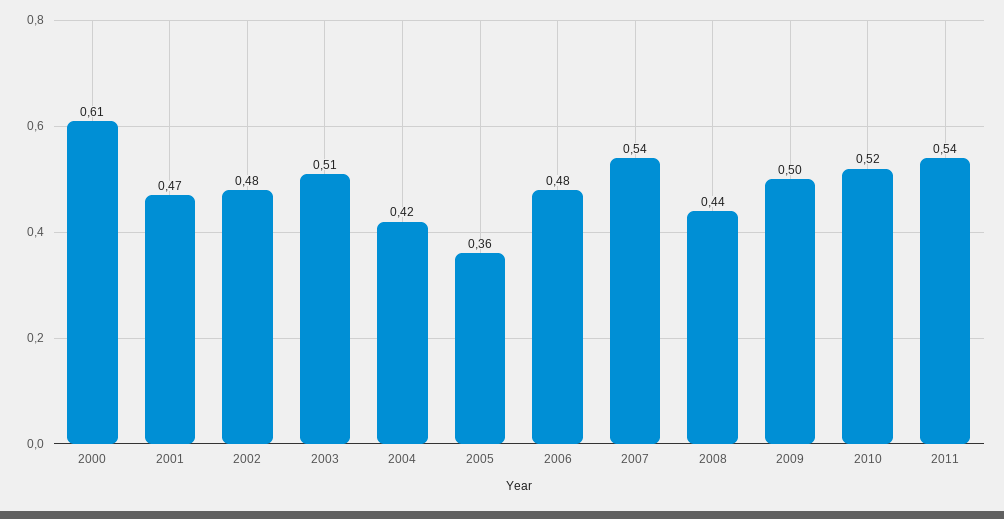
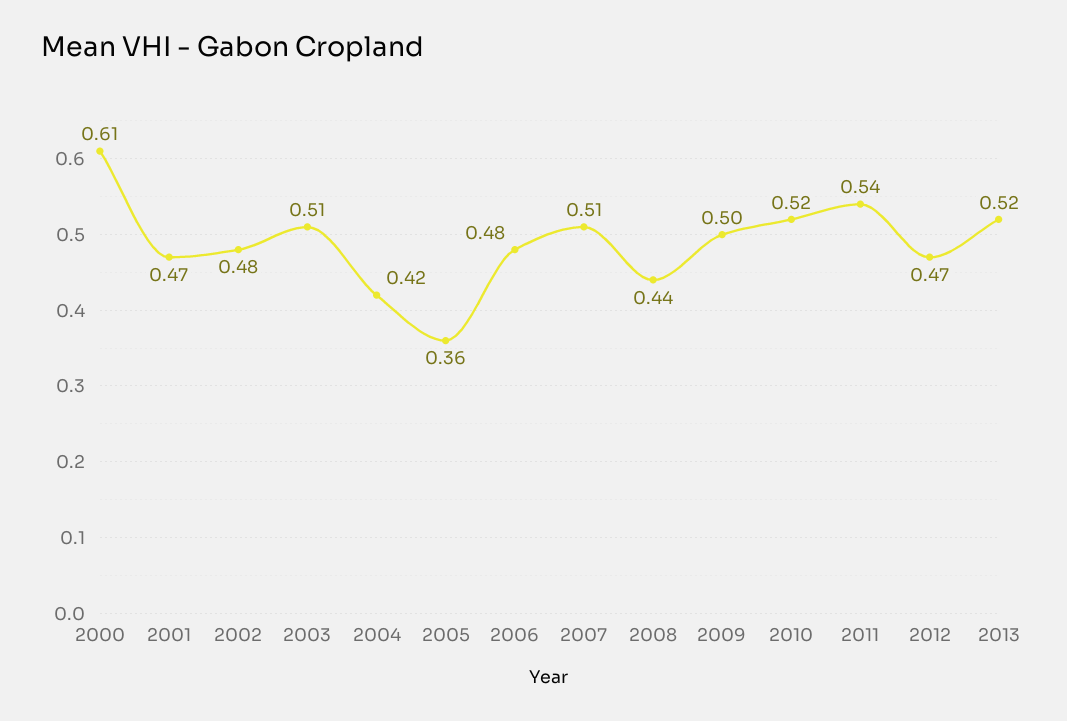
2007: 0.54 -> 0.51
2012: none -> 0.47
2013: none -> 0.52

